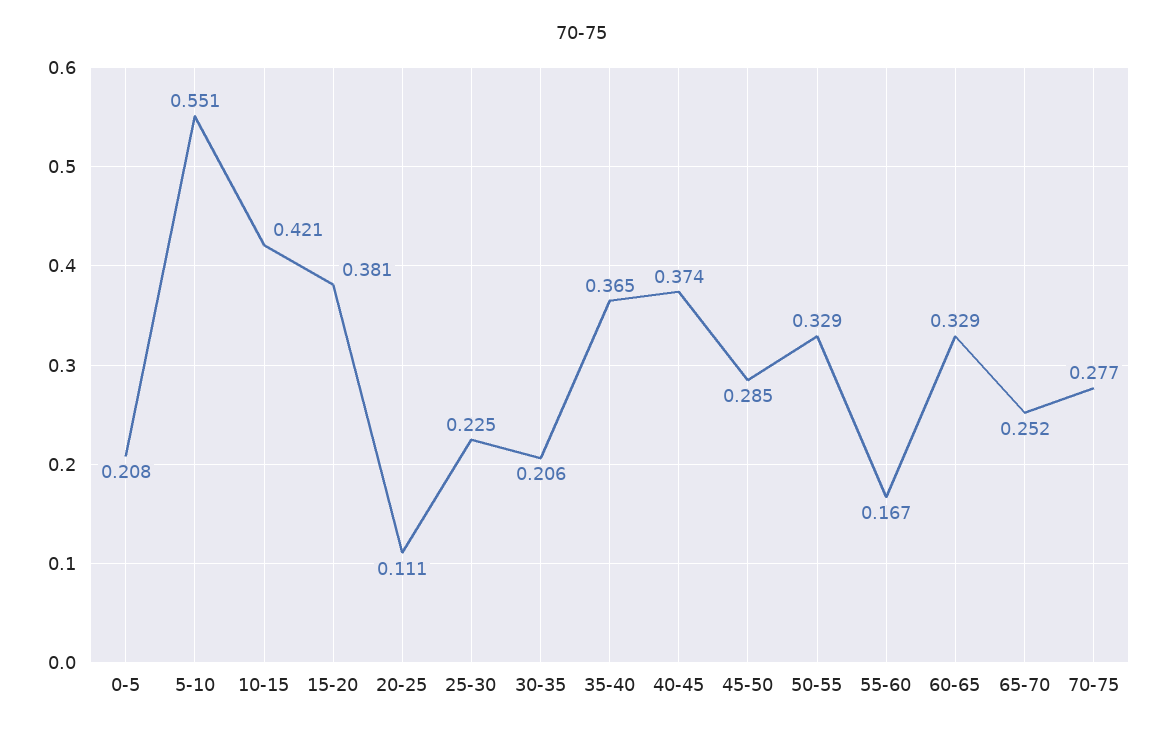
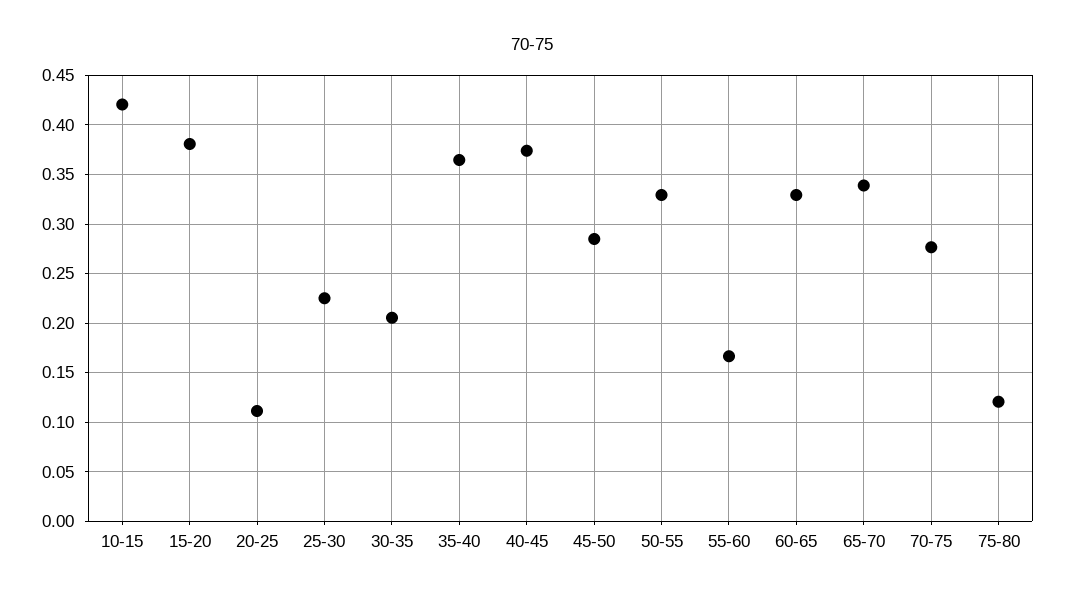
0-5: 0.208 -> none
5-10: 0.551 -> none
65-70: 0.252 -> 0.34
75-80: none -> 0.12

